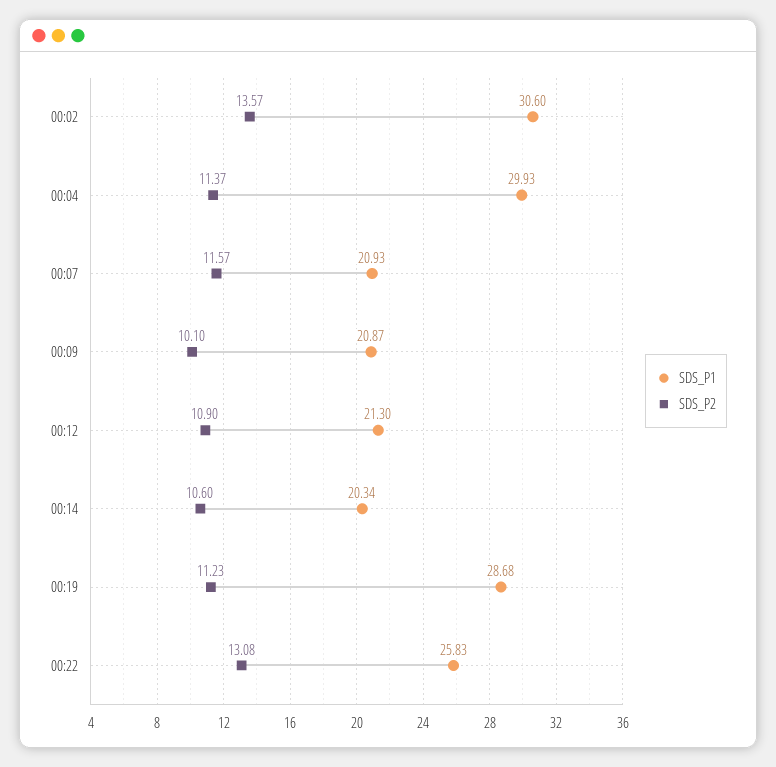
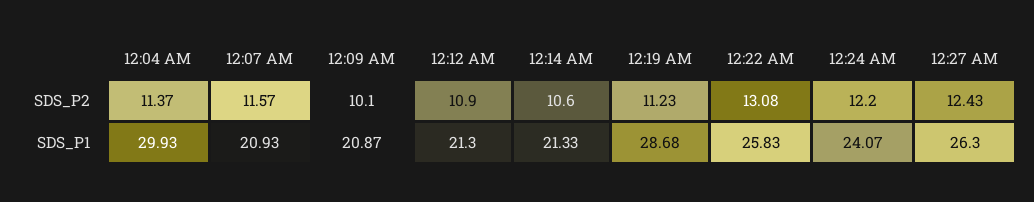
SDS_P1, 00:02: 30.6 -> none
SDS_P2, 00:02: 13.57 -> none
SDS_P1, 00:14: 20.34 -> 21.33
SDS_P2, 12:24 AM: none -> 12.2
SDS_P2, 12:27 AM: none -> 12.43
SDS_P1, 12:24 AM: none -> 24.07
SDS_P1, 12:27 AM: none -> 26.3

